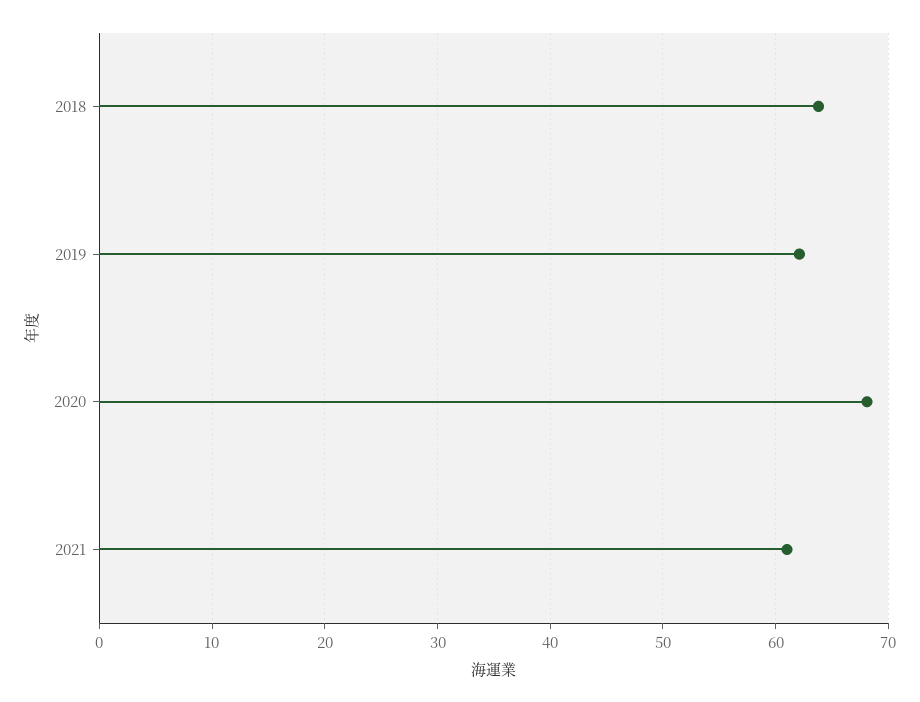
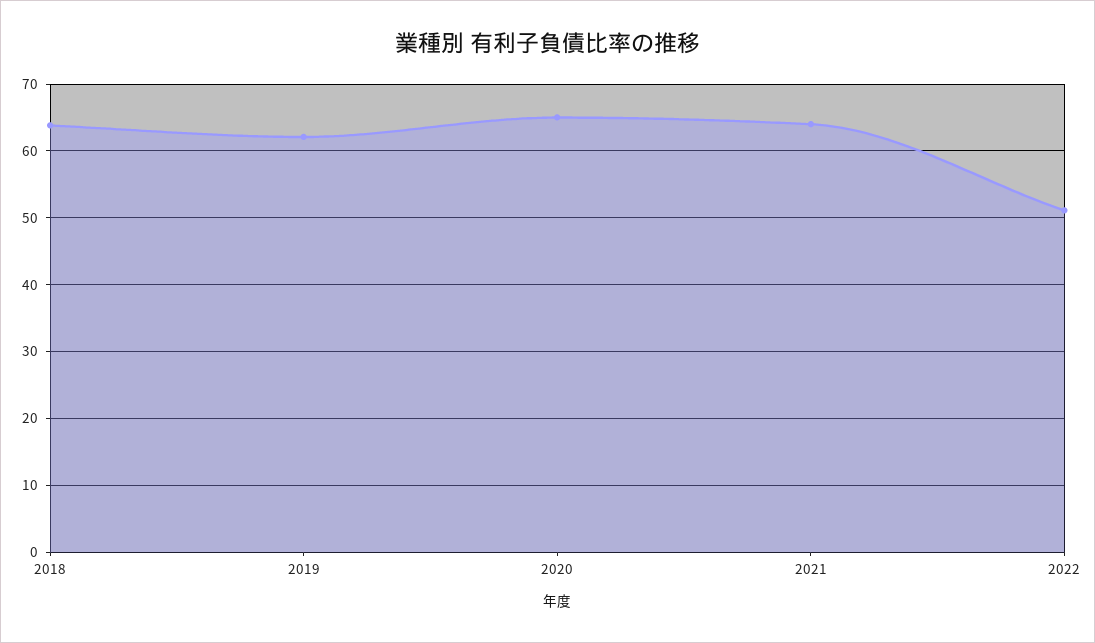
2020: 68 -> 65
2021: 61 -> 64
2022: none -> 51

